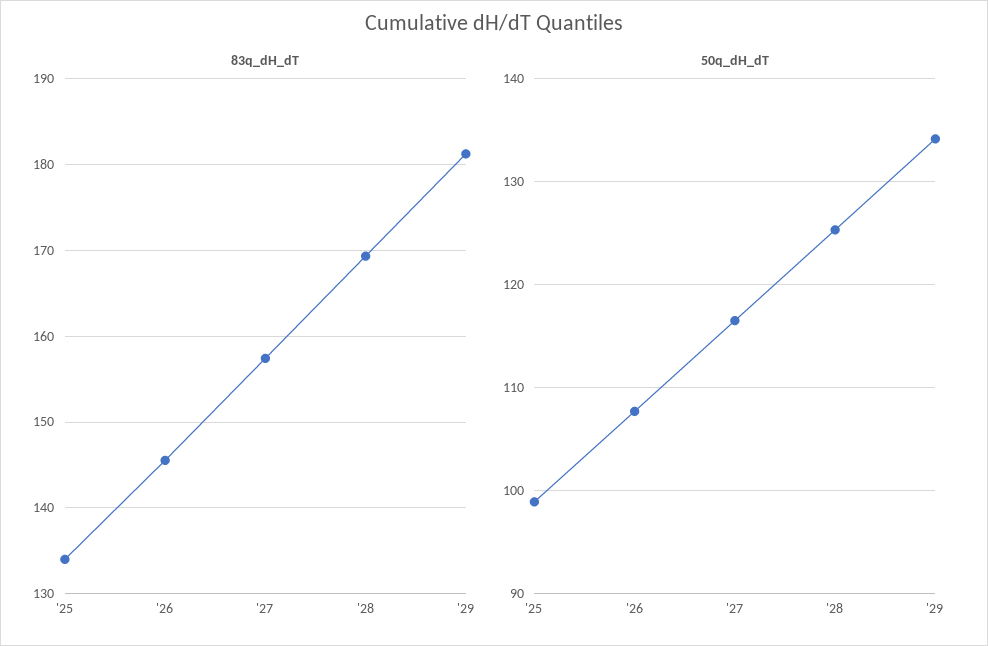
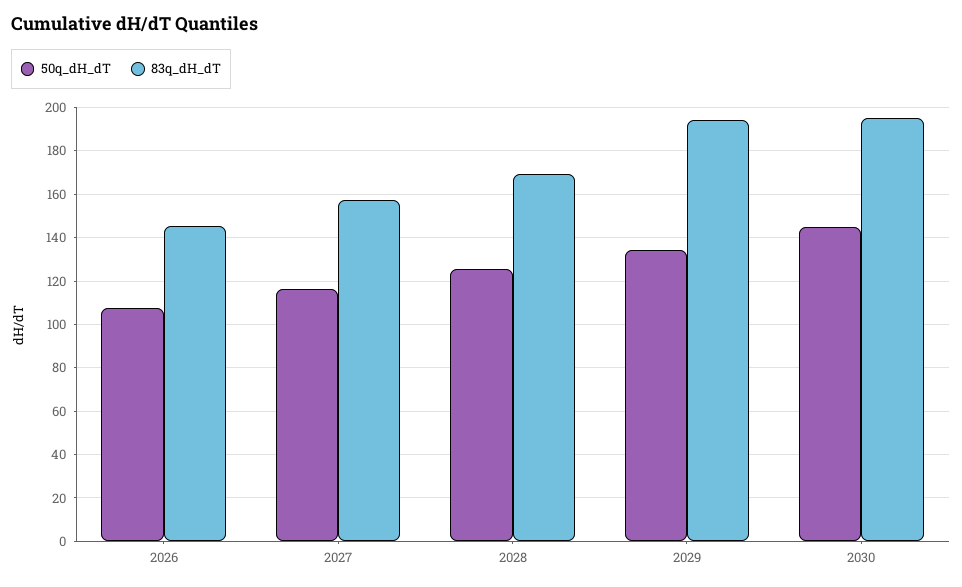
83q_dH_dT, '25: 134 -> none
83q_dH_dT, '29: 181 -> 195
50q_dH_dT, '25: 99 -> none
50q_dH_dT, 2030: none -> 145
83q_dH_dT, 2030: none -> 195

